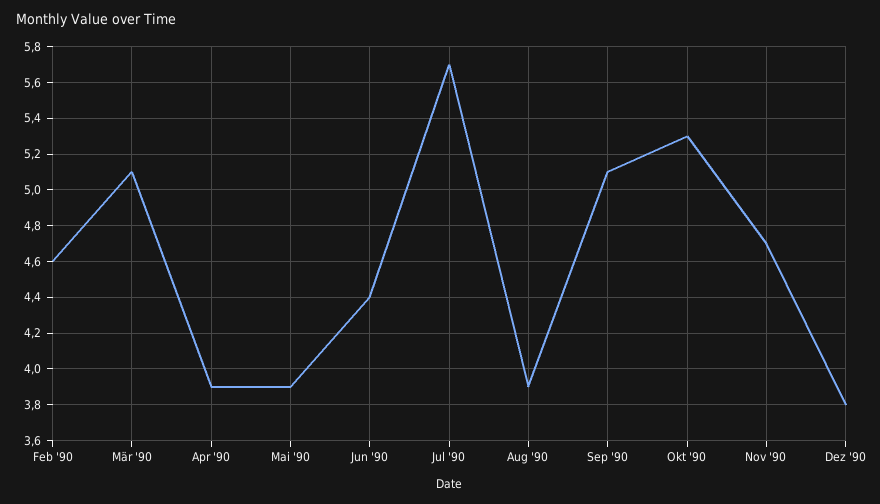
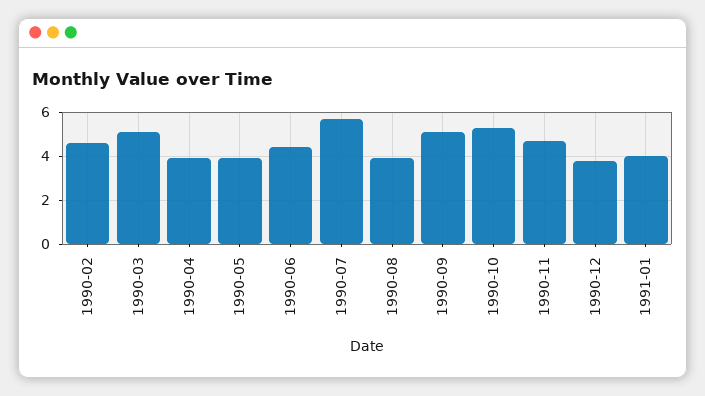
1991-01: none -> 4

